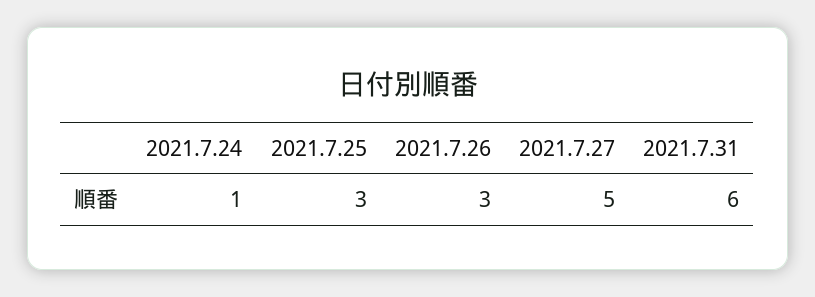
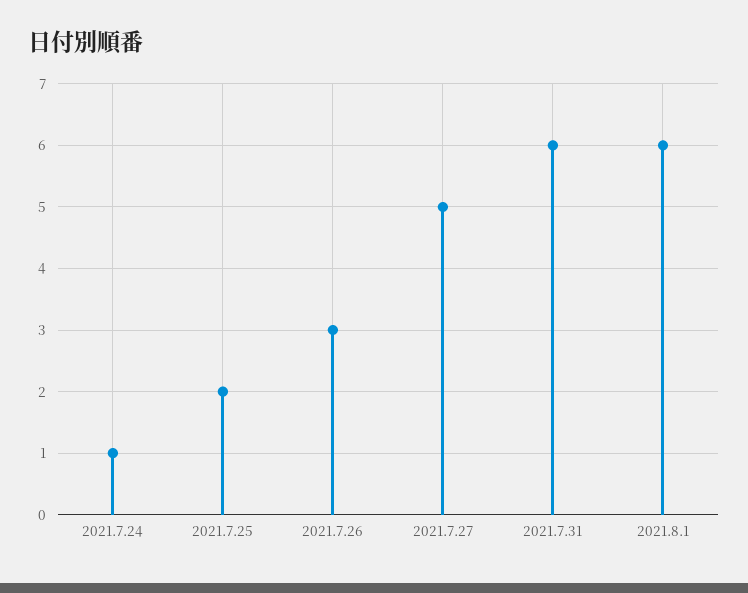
2021.7.25: 3 -> 2
2021.8.1: none -> 6

